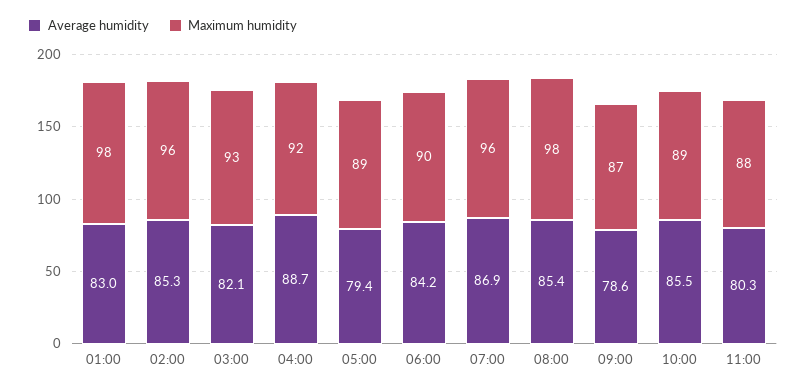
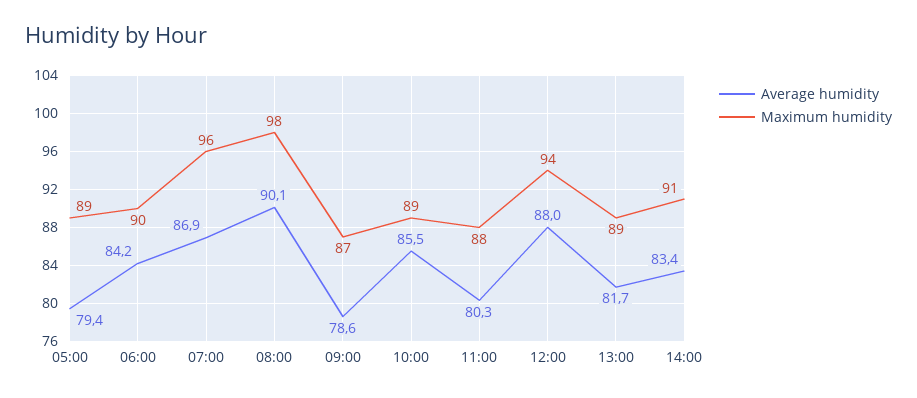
Average humidity, 01:00: 83 -> none
Maximum humidity, 01:00: 98 -> none
Average humidity, 02:00: 85.3 -> none
Maximum humidity, 02:00: 96 -> none
Average humidity, 03:00: 82.1 -> none
Maximum humidity, 03:00: 93 -> none
Average humidity, 04:00: 88.7 -> none
Maximum humidity, 04:00: 92 -> none
Average humidity, 08:00: 85.4 -> 90.1
Average humidity, 12:00: none -> 88
Maximum humidity, 12:00: none -> 94
Average humidity, 13:00: none -> 81.7
Maximum humidity, 13:00: none -> 89
Average humidity, 14:00: none -> 83.4
Maximum humidity, 14:00: none -> 91

